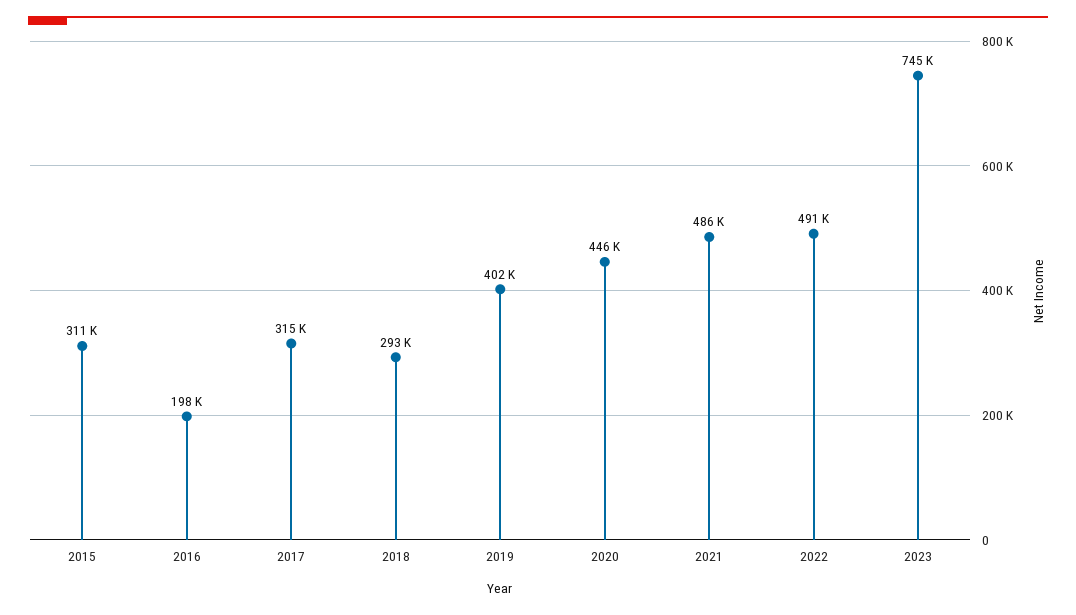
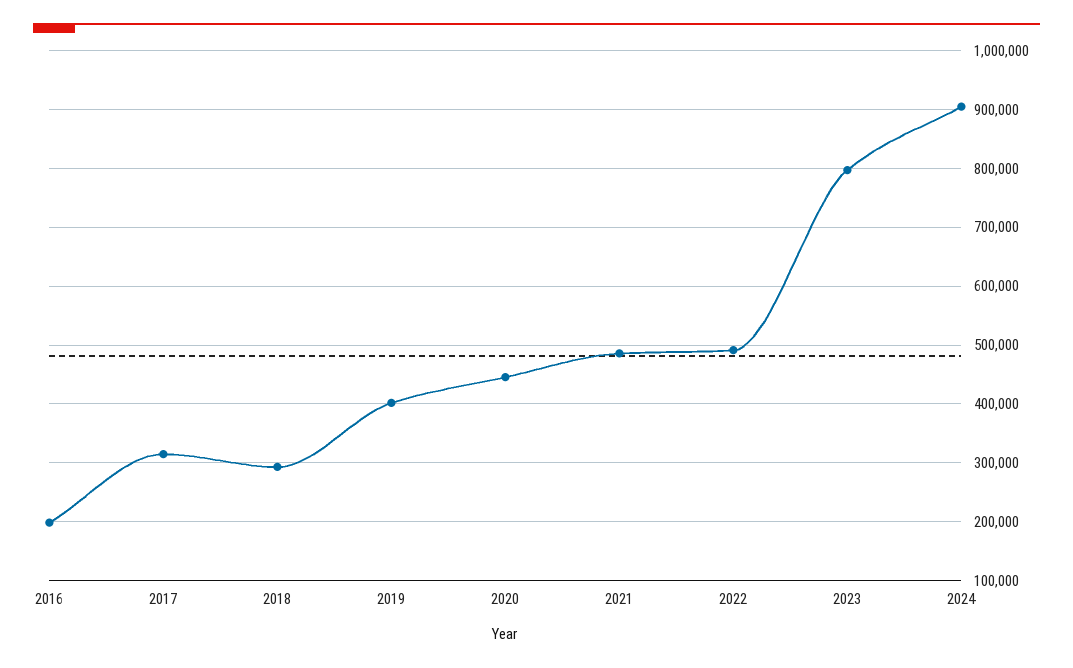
2015: 311000 -> none
2023: 745000 -> 800000
2024: none -> 900000

